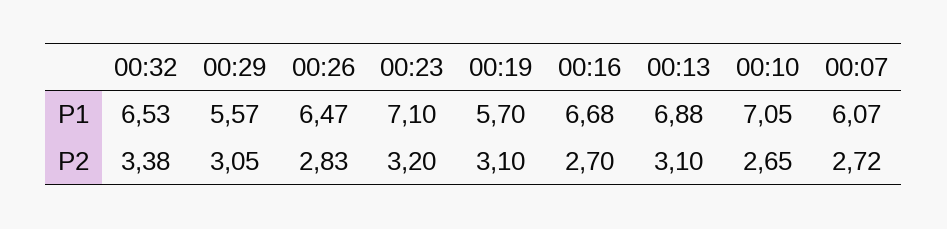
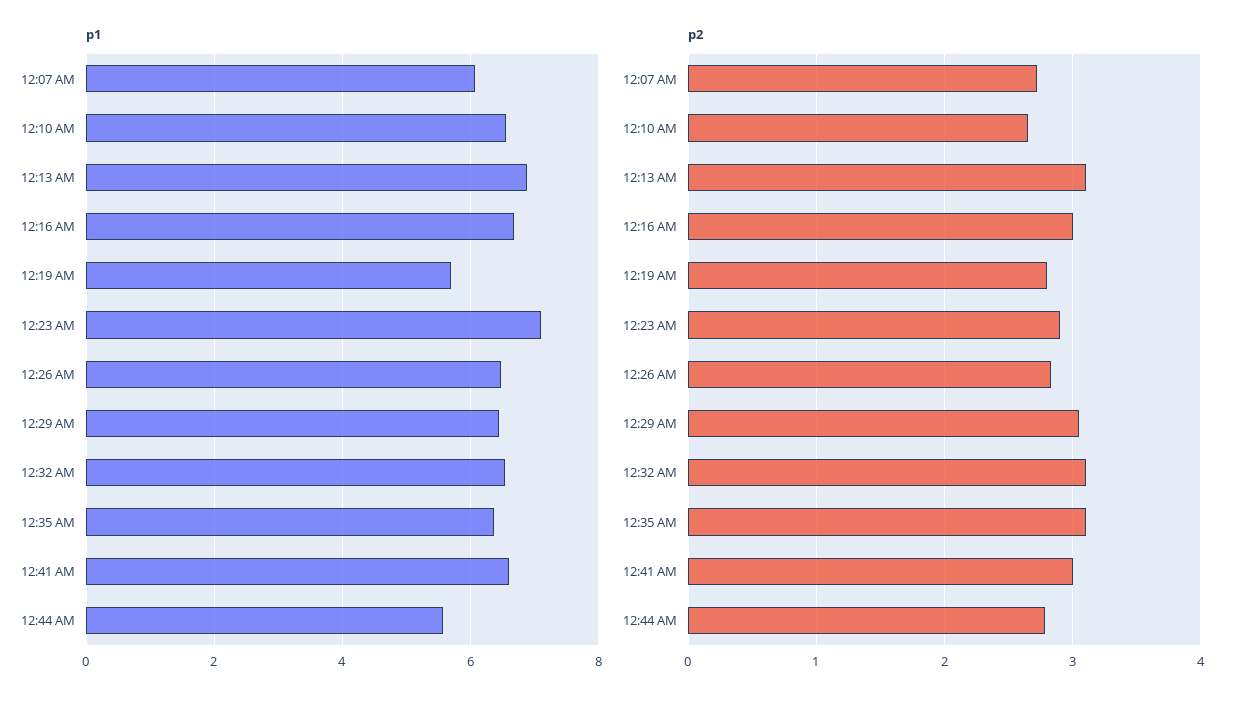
P1, 00:29: 5.57 -> 6.4
P1, 00:10: 7.05 -> 6.6
P2, 00:32: 3.38 -> 3.1
P2, 00:23: 3.2 -> 2.9
P2, 00:19: 3.1 -> 2.8
P2, 00:16: 2.7 -> 3
P1, 12:35 AM: none -> 6.4
P1, 12:41 AM: none -> 6.6
P1, 12:44 AM: none -> 5.6
P2, 12:35 AM: none -> 3.1
P2, 12:41 AM: none -> 3
P2, 12:44 AM: none -> 2.8

